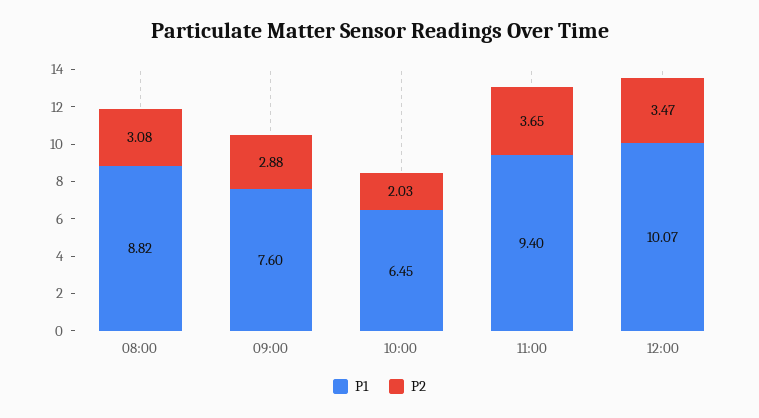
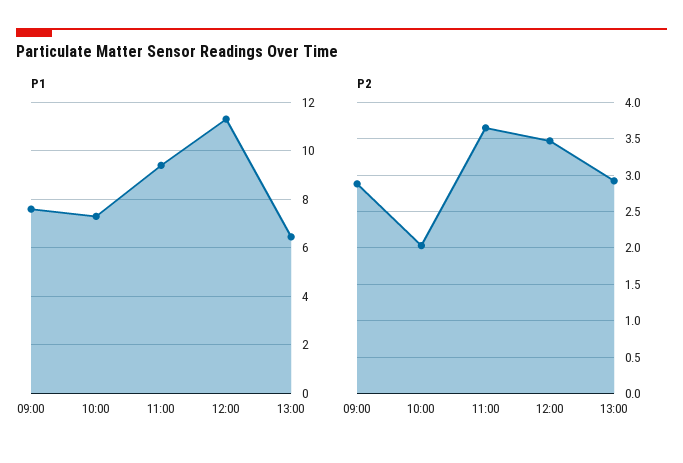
P1, 08:00: 8.82 -> none
P2, 08:00: 3.08 -> none
P1, 10:00: 6.45 -> 7.25
P1, 12:00: 10.07 -> 11.25
P1, 13:00: none -> 6.5
P2, 13:00: none -> 2.9

